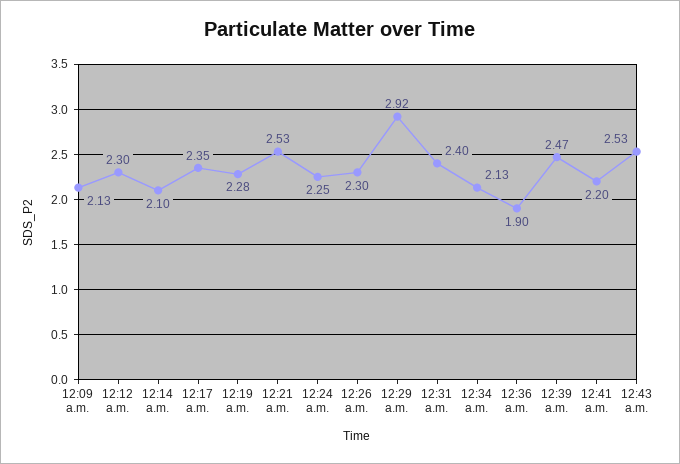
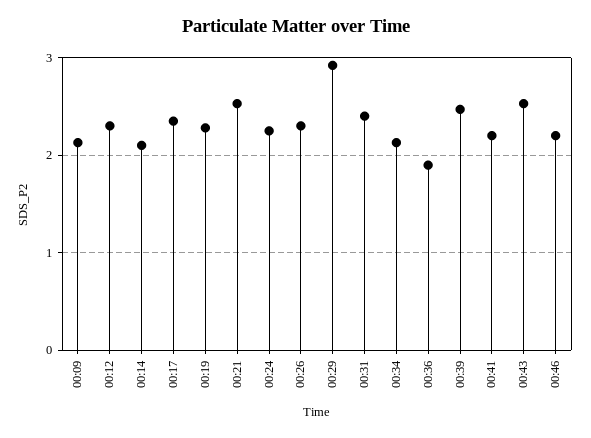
00:46: none -> 2.2

